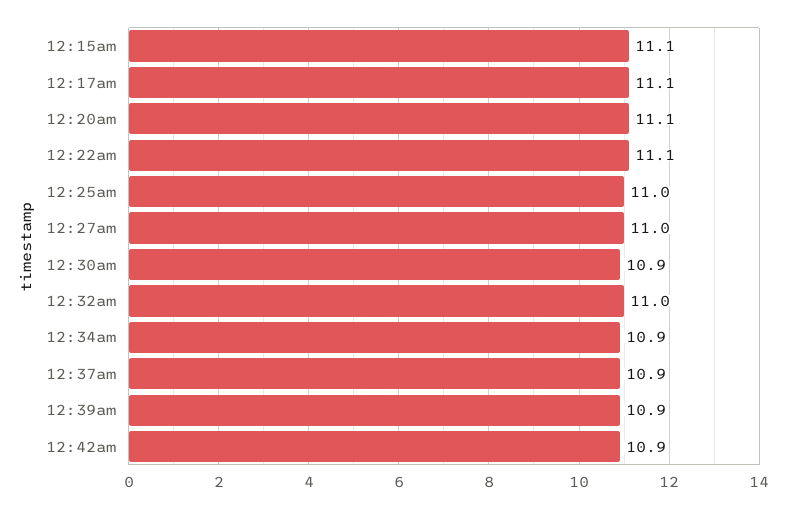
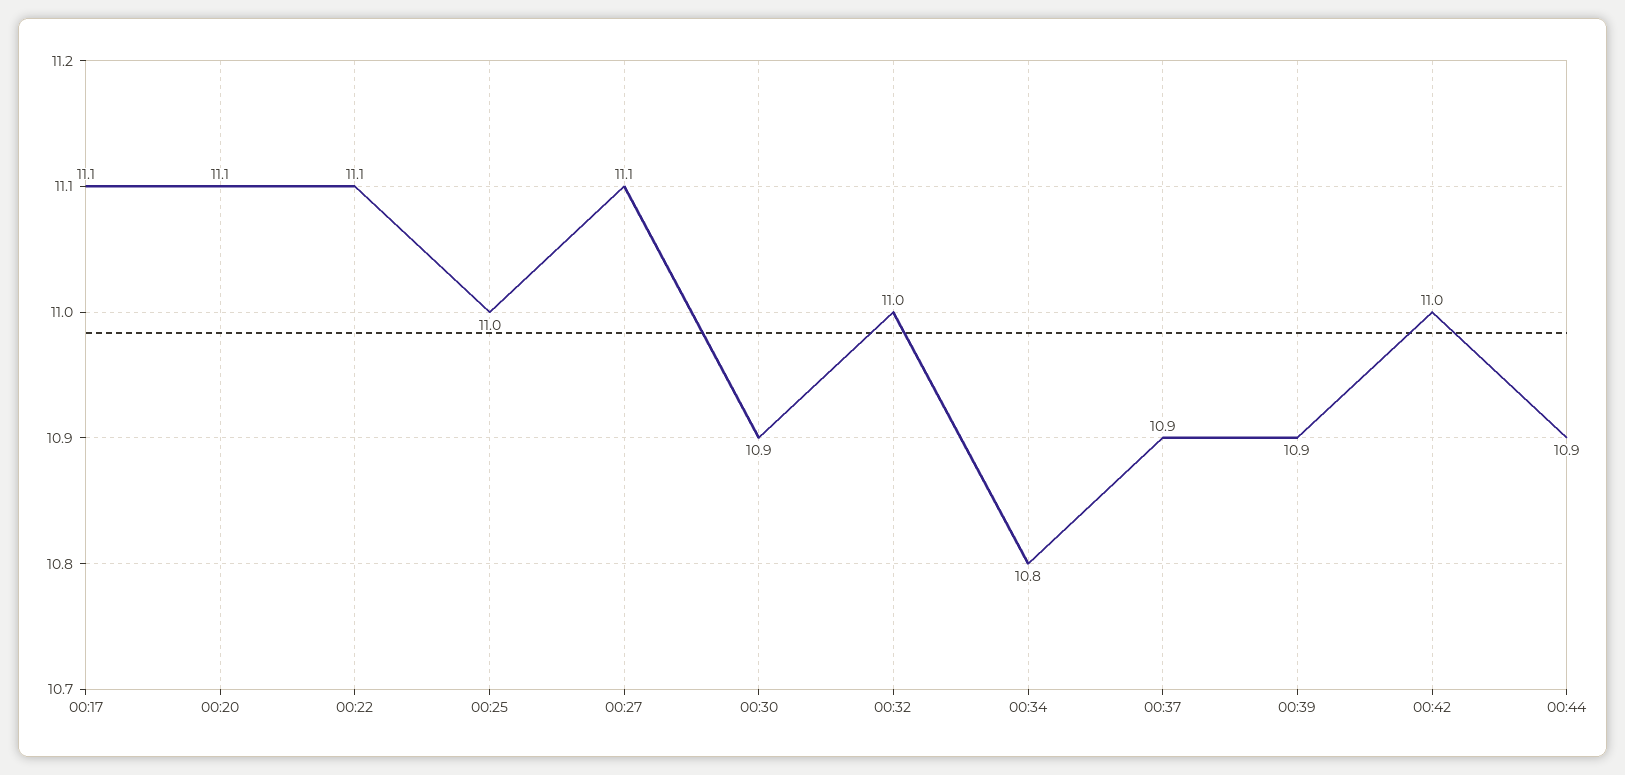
12:15am: 11.1 -> none
12:27am: 11 -> 11.1
12:34am: 10.9 -> 10.8
12:42am: 10.9 -> 11
00:44: none -> 10.9

